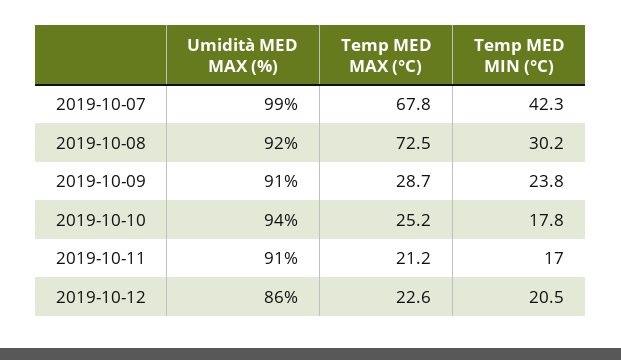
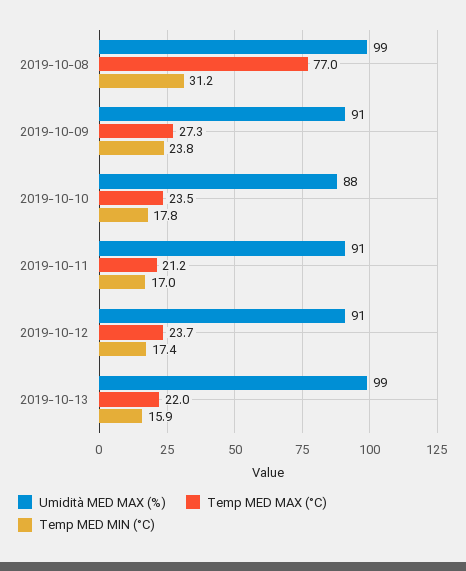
Umidità MED MAX (%), 2019-10-07: 99 -> none
Temp MED MAX (°C), 2019-10-07: 67.8 -> none
Temp MED MIN (°C), 2019-10-07: 42.3 -> none
Umidità MED MAX (%), 2019-10-08: 92 -> 99
Temp MED MAX (°C), 2019-10-08: 72.5 -> 77
Temp MED MIN (°C), 2019-10-08: 30.2 -> 31.2
Temp MED MAX (°C), 2019-10-09: 28.7 -> 27.3
Umidità MED MAX (%), 2019-10-10: 94 -> 88
Temp MED MAX (°C), 2019-10-10: 25.2 -> 23.5
Umidità MED MAX (%), 2019-10-12: 86 -> 91
Temp MED MAX (°C), 2019-10-12: 22.6 -> 23.7
Temp MED MIN (°C), 2019-10-12: 20.5 -> 17.4
Umidità MED MAX (%), 2019-10-13: none -> 99
Temp MED MAX (°C), 2019-10-13: none -> 22
Temp MED MIN (°C), 2019-10-13: none -> 15.9

